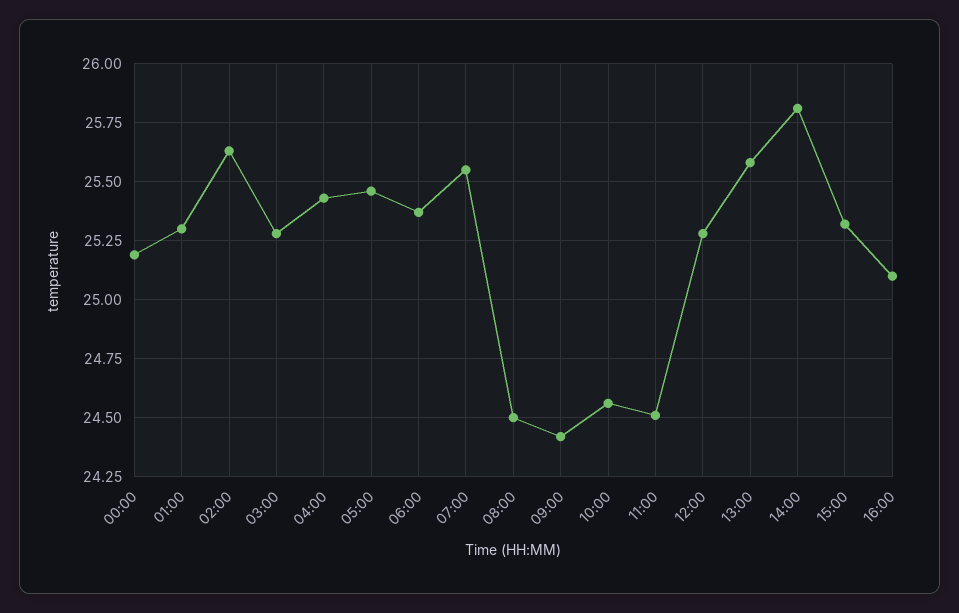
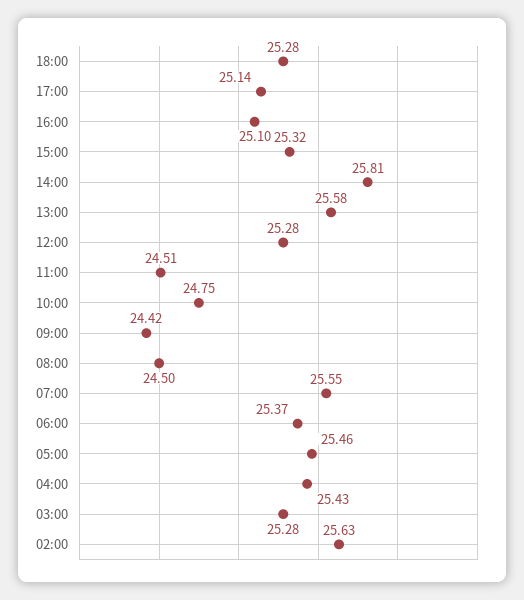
00:00: 25.2 -> none
01:00: 25.3 -> none
10:00: 24.55 -> 24.75
18:00: none -> 25.28
17:00: none -> 25.14

